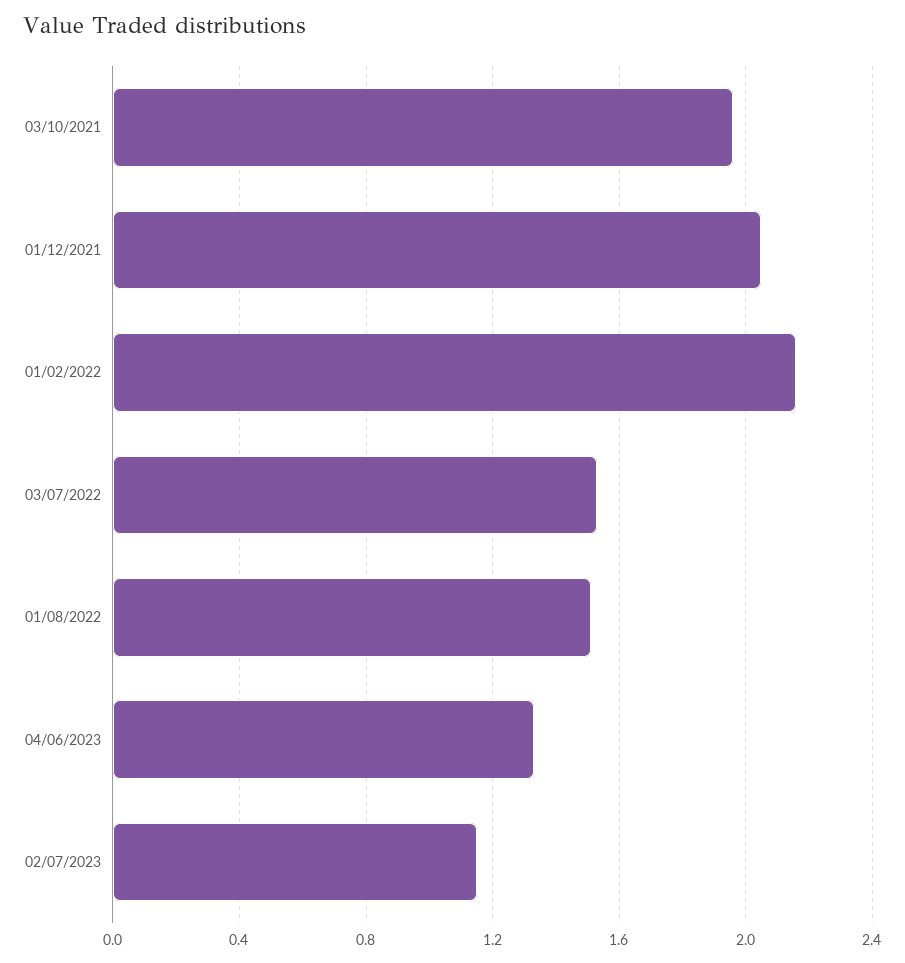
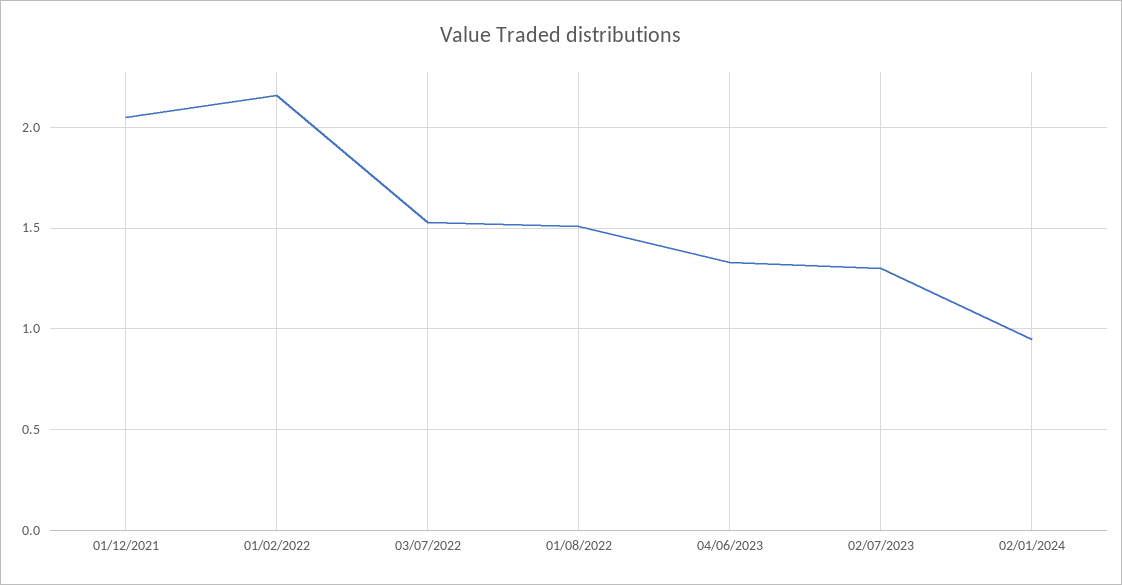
03/10/2021: 1.95 -> none
02/07/2023: 1.15 -> 1.3
02/01/2024: none -> 0.95

